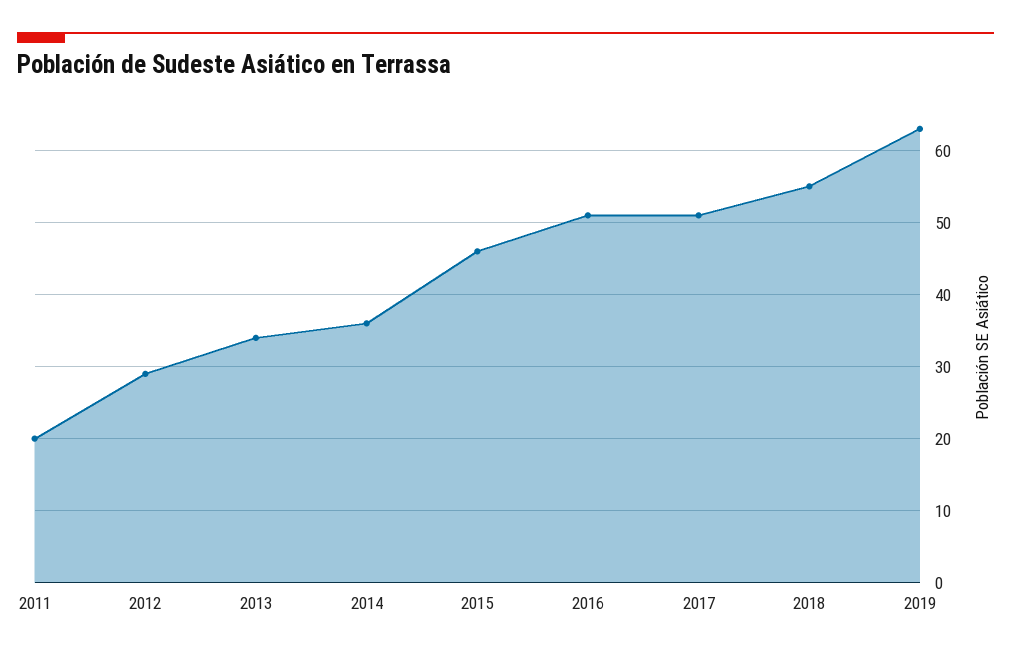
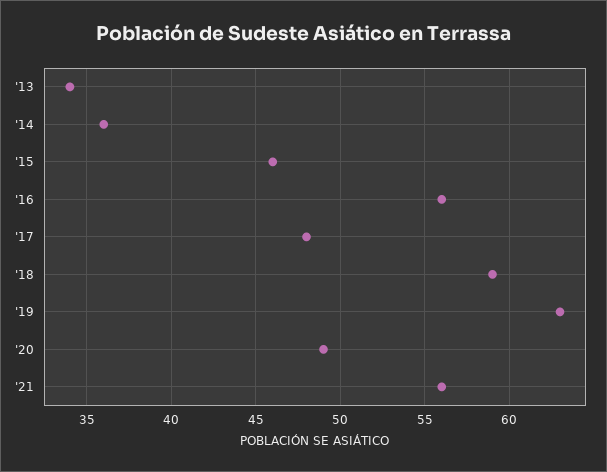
2011: 20 -> none
2012: 29 -> none
2016: 51 -> 56
2017: 51 -> 48
2018: 55 -> 59
'20: none -> 49
'21: none -> 56

